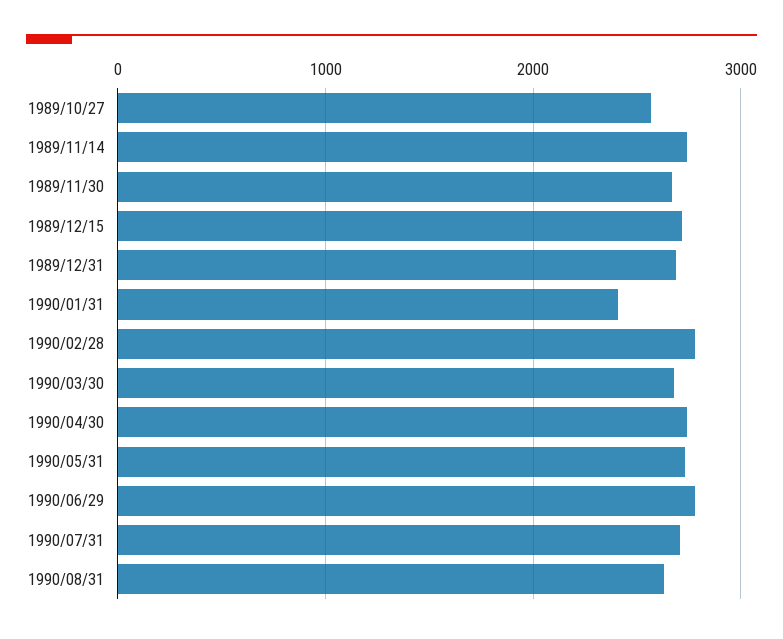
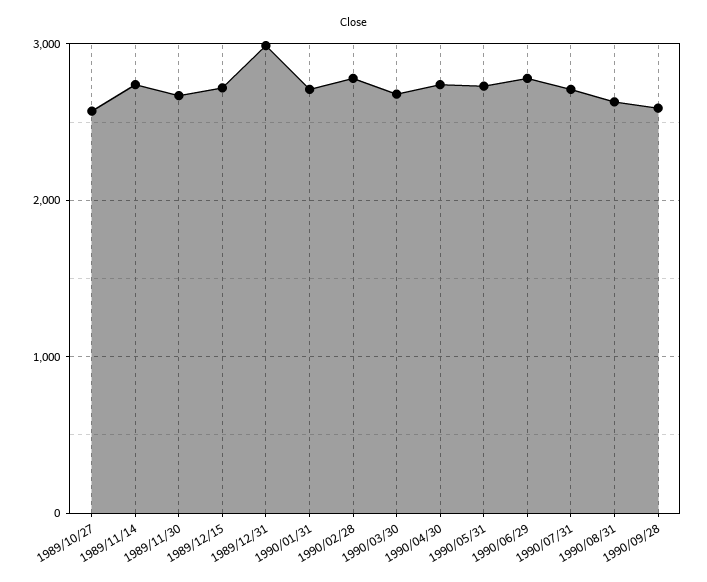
1989/12/31: 2700 -> 3000
1990/01/31: 2400 -> 2700
1990/09/28: none -> 2600

